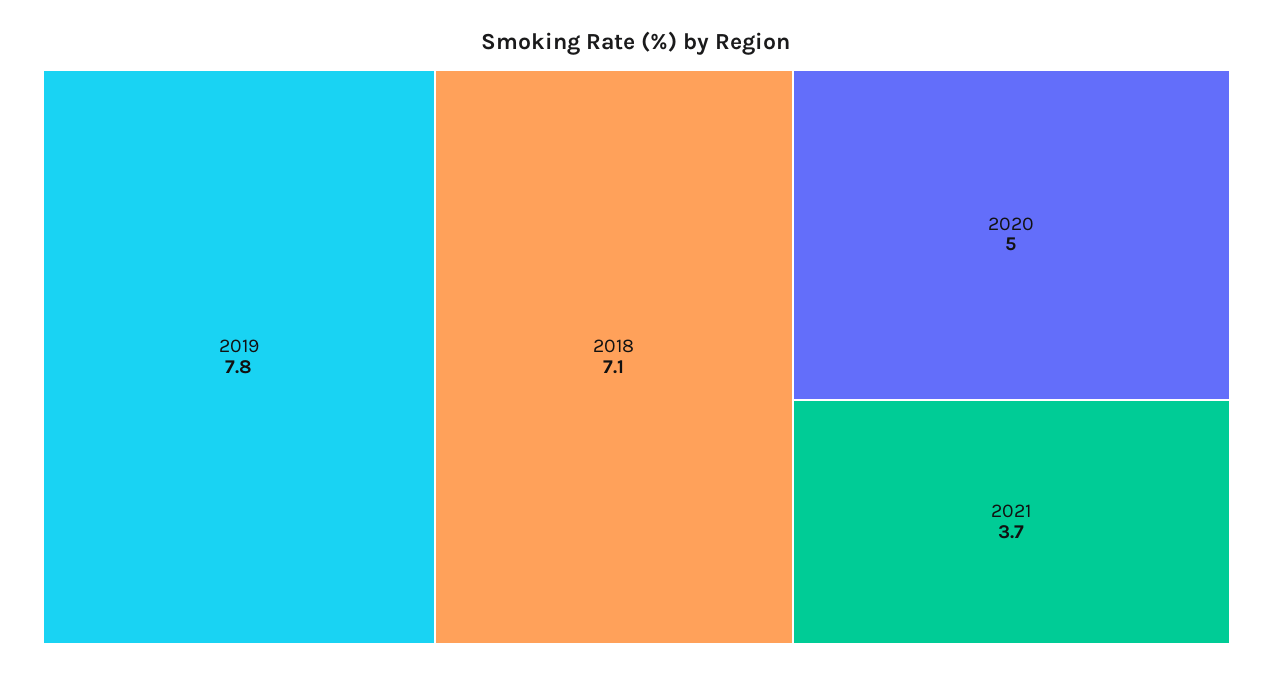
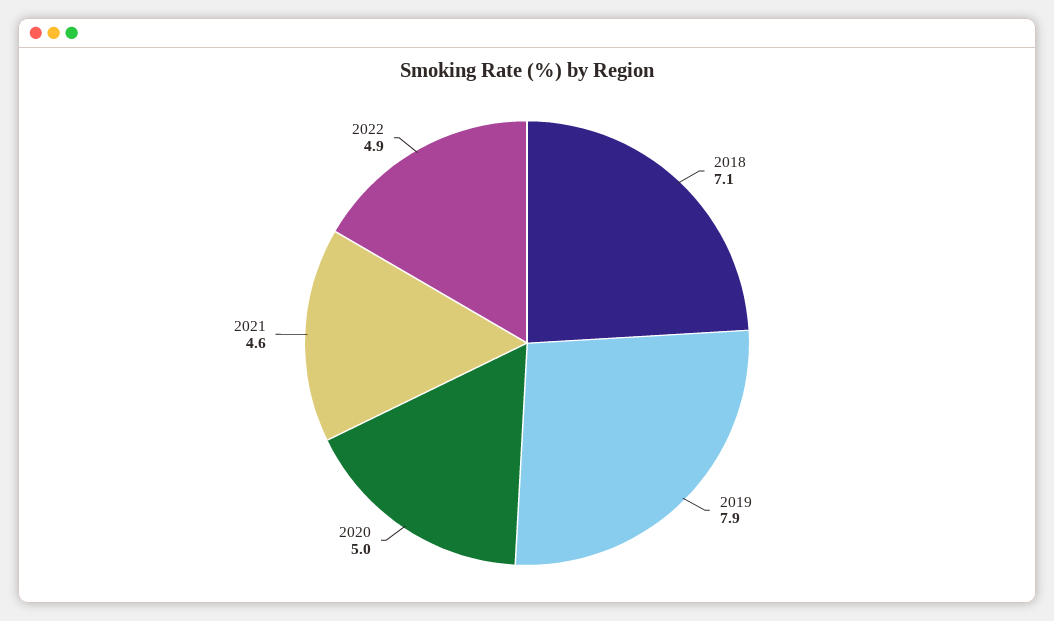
2019: 7.8 -> 7.9
2021: 3.7 -> 4.6
2022: none -> 4.9

